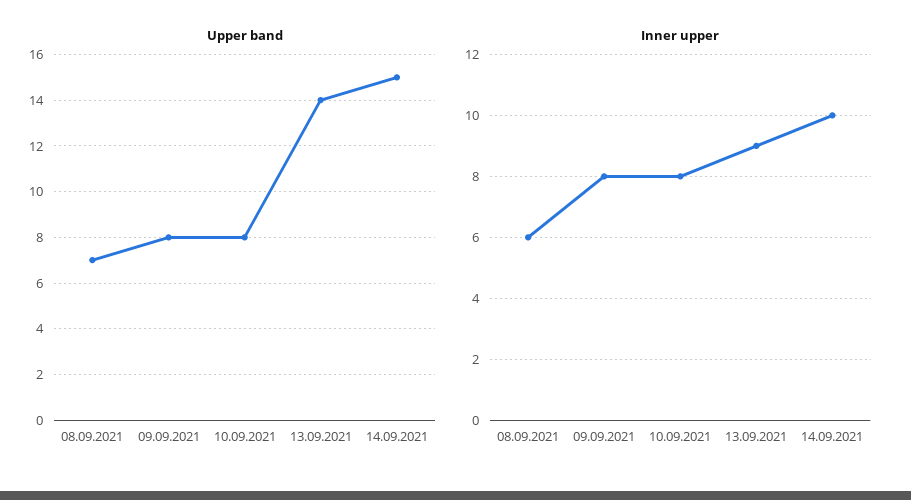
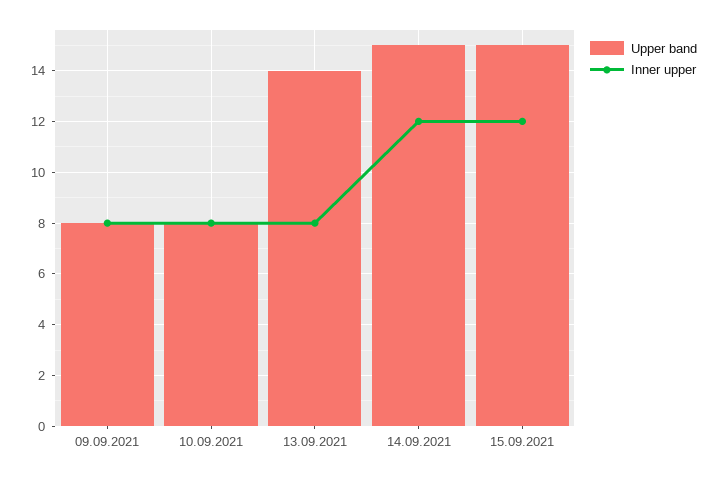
Upper band, 08.09.2021: 7 -> none
Inner upper, 08.09.2021: 6 -> none
Inner upper, 13.09.2021: 9 -> 8
Inner upper, 14.09.2021: 10 -> 12
Upper band, 15.09.2021: none -> 15
Inner upper, 15.09.2021: none -> 12

